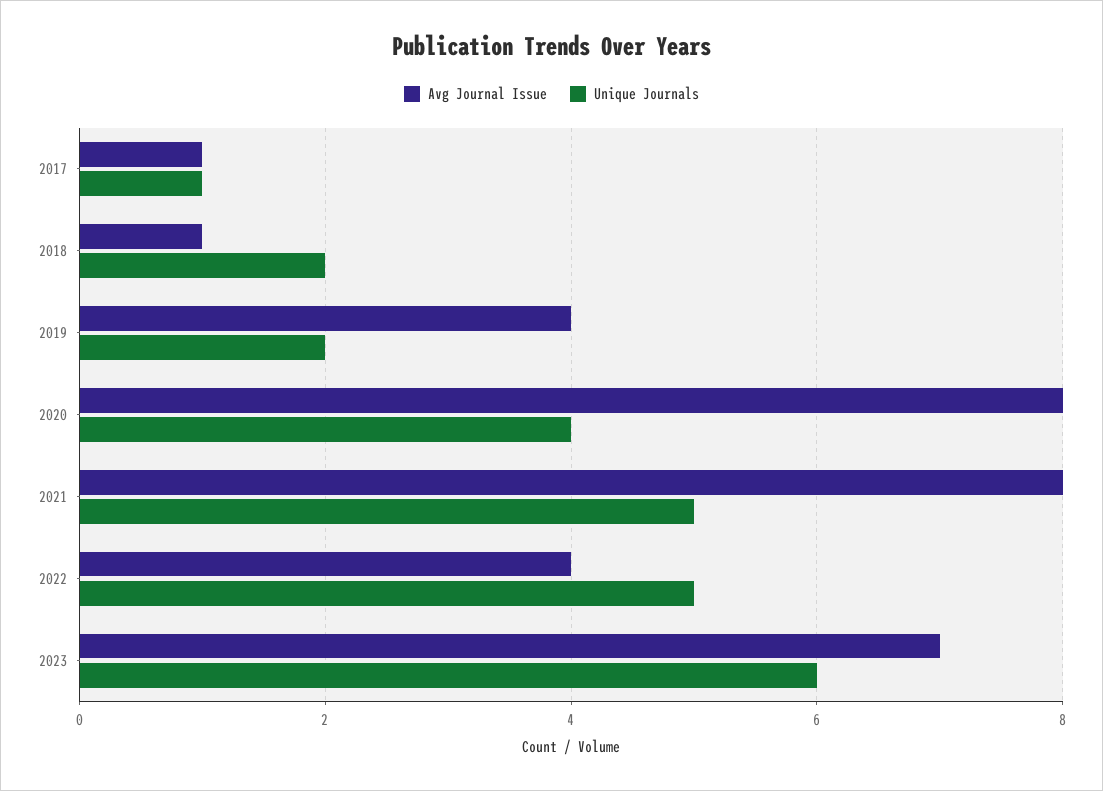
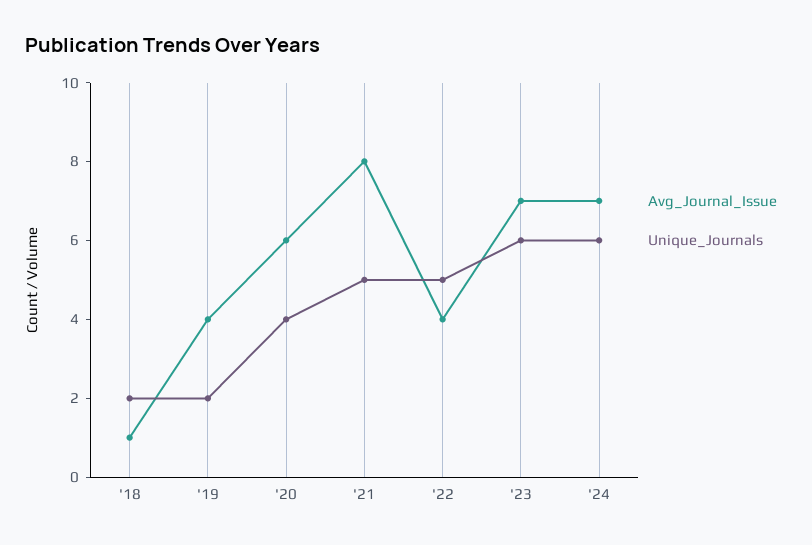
Avg Journal Issue, 2017: 1 -> none
Unique Journals, 2017: 1 -> none
Avg Journal Issue, 2020: 8 -> 6
Avg Journal Issue, '24: none -> 7
Unique Journals, '24: none -> 6

